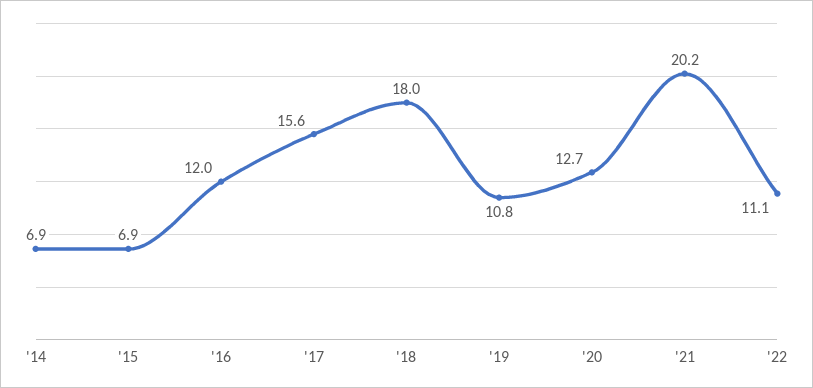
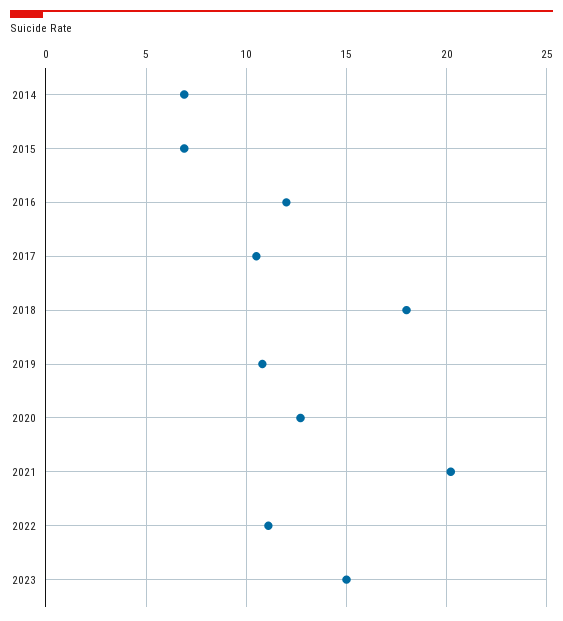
'17: 15.6 -> 10.5
2023: none -> 15

